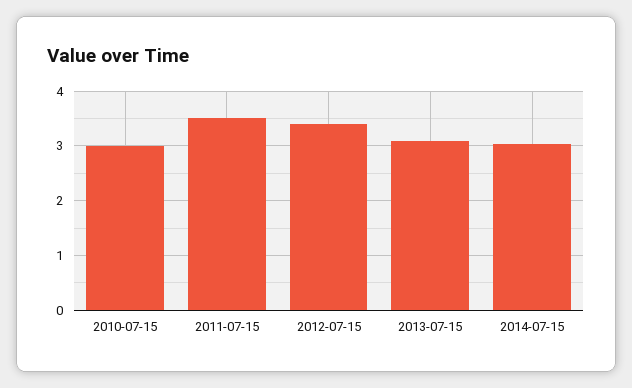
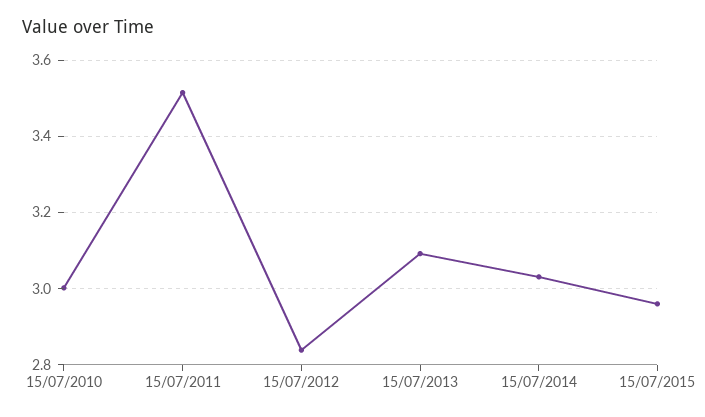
2012-07-15: 3.4 -> 2.84
15/07/2015: none -> 2.96

